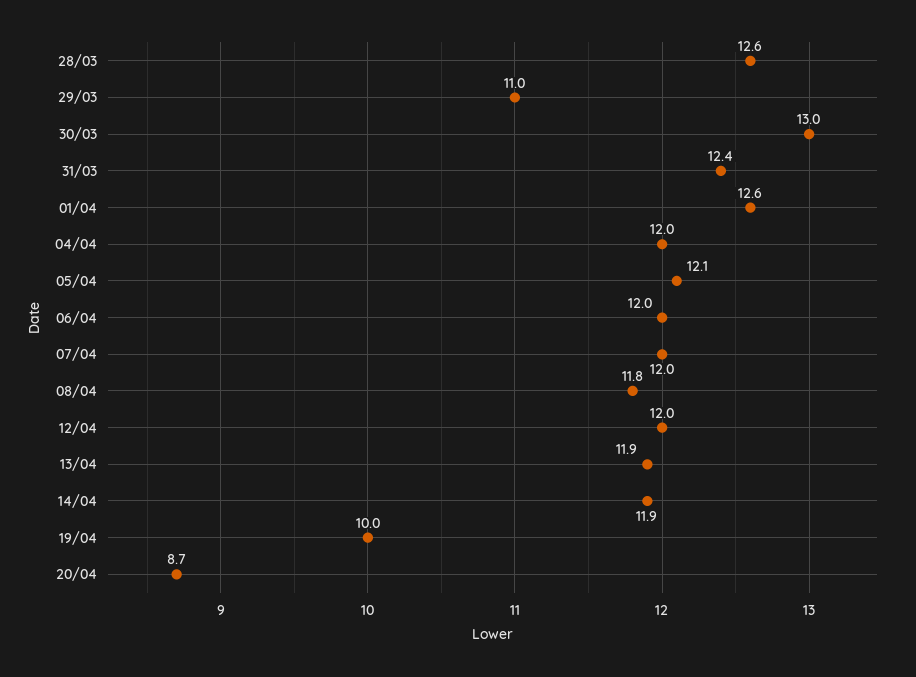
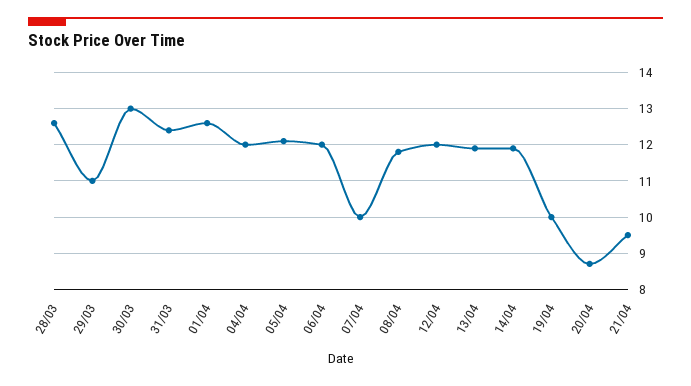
07/04: 12 -> 10
21/04: none -> 9.5

